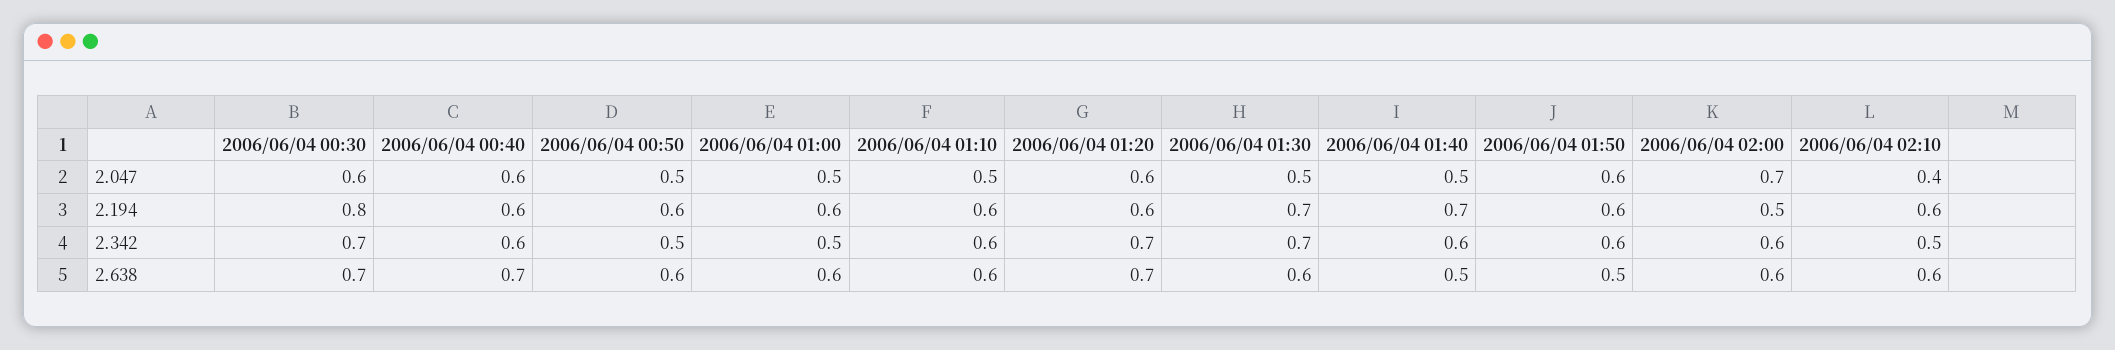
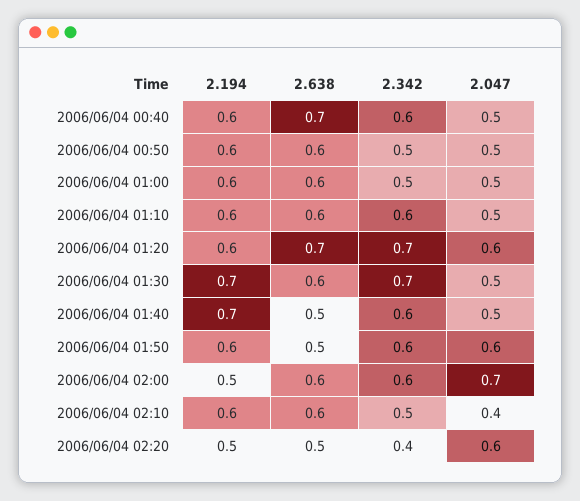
2006/06/04 00:30, 2.047: 0.6 -> none
2006/06/04 00:40, 2.047: 0.6 -> 0.5
2006/06/04 00:30, 2.194: 0.8 -> none
2006/06/04 00:30, 2.342: 0.7 -> none
2006/06/04 00:30, 2.638: 0.7 -> none
2006/06/04 02:20, 2.194: none -> 0.5
2006/06/04 02:20, 2.638: none -> 0.5
2006/06/04 02:20, 2.342: none -> 0.4
2006/06/04 02:20, 2.047: none -> 0.6

